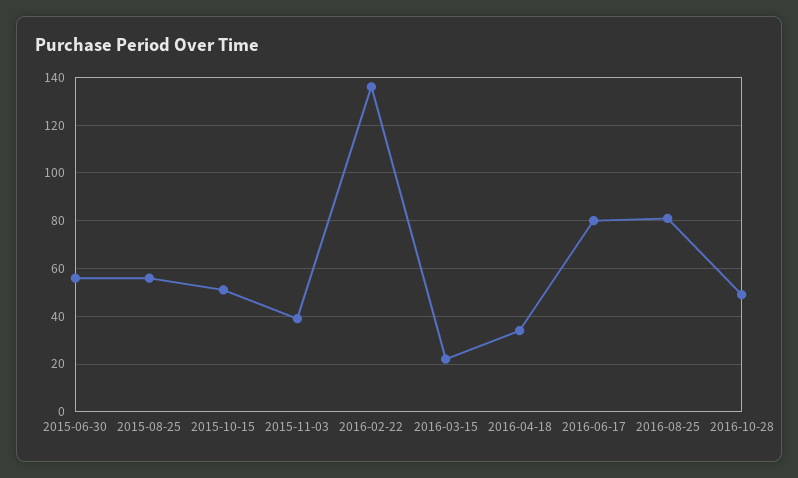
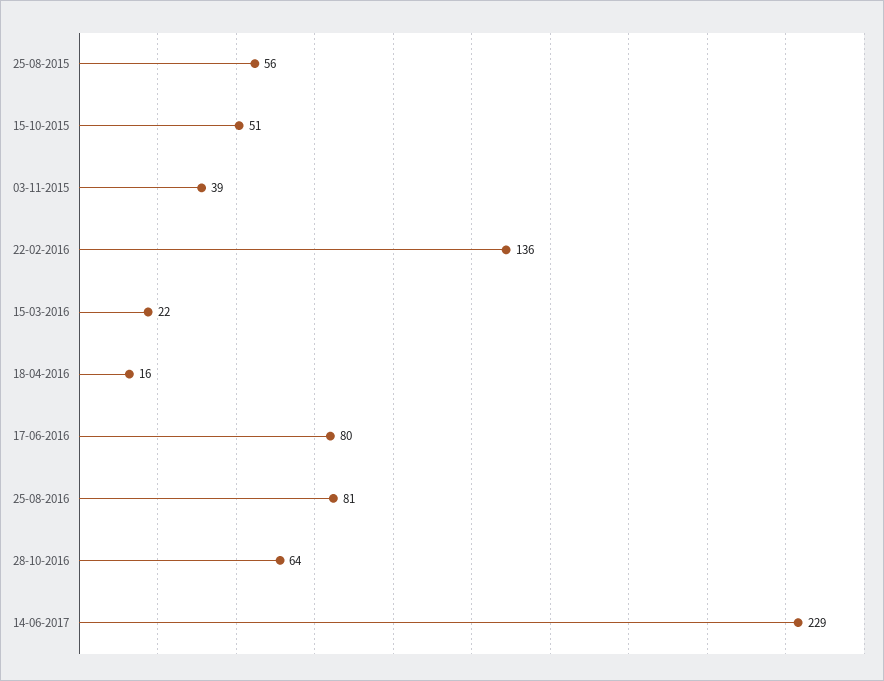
2015-06-30: 55 -> none
2016-04-18: 35 -> 16
2016-10-28: 50 -> 64
14-06-2017: none -> 229

